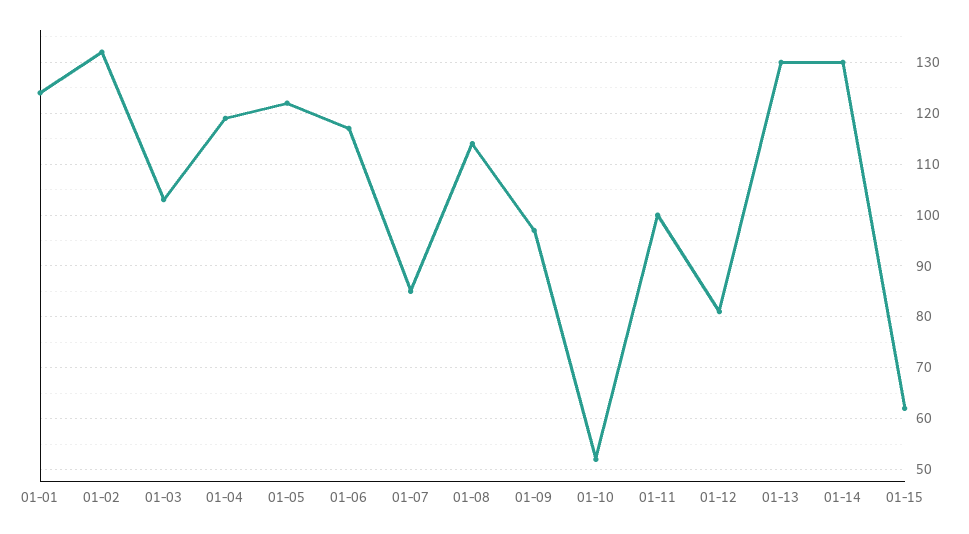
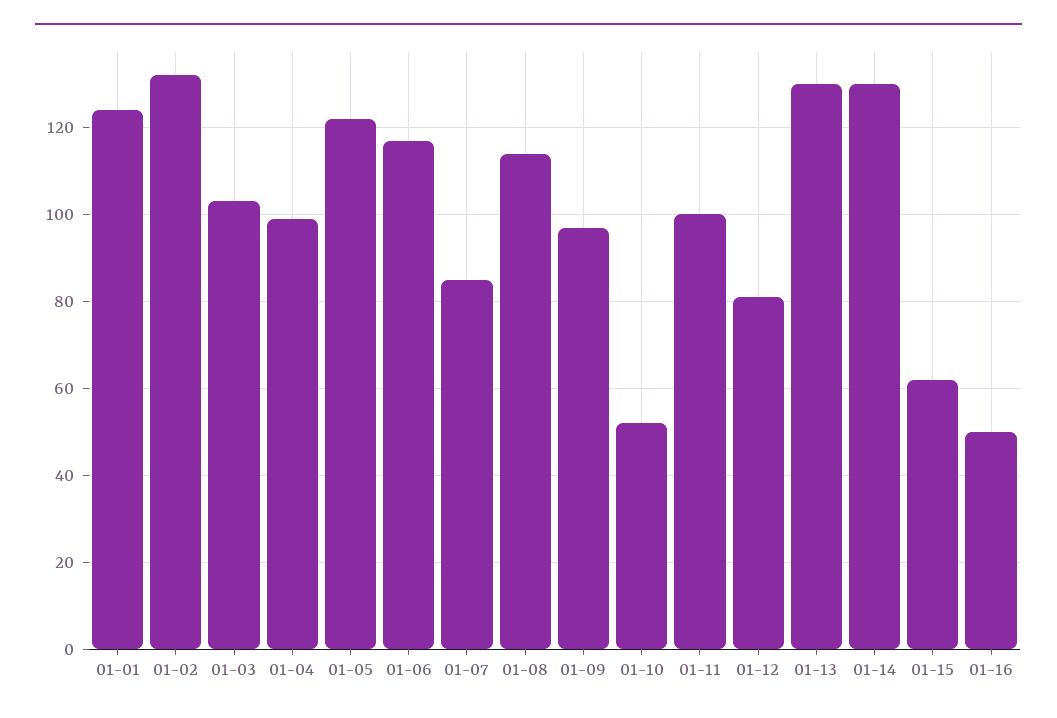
01-04: 120 -> 100
01-16: none -> 50

